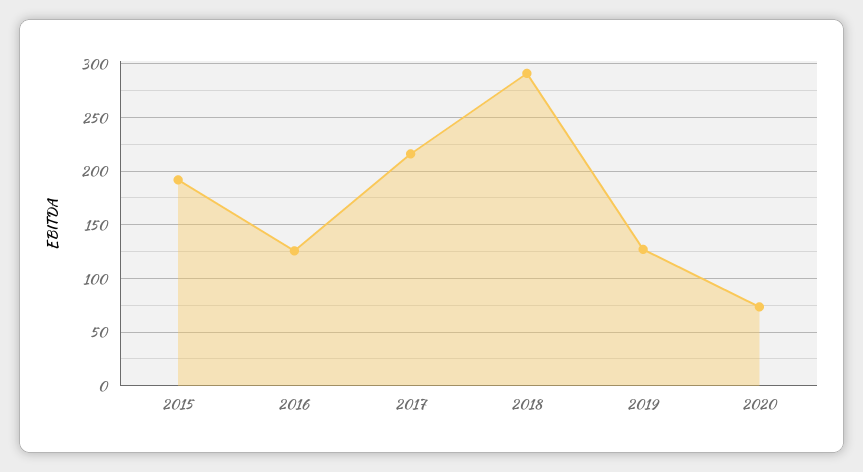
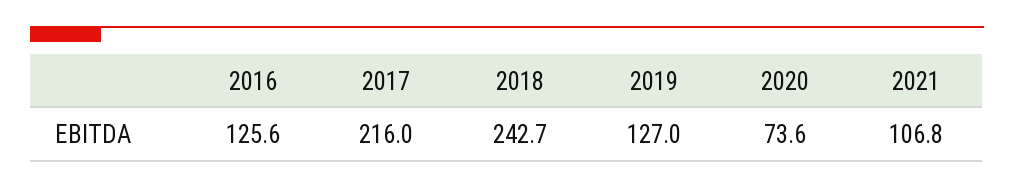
2015: 190 -> none
2018: 290 -> 242.7
2021: none -> 106.8

